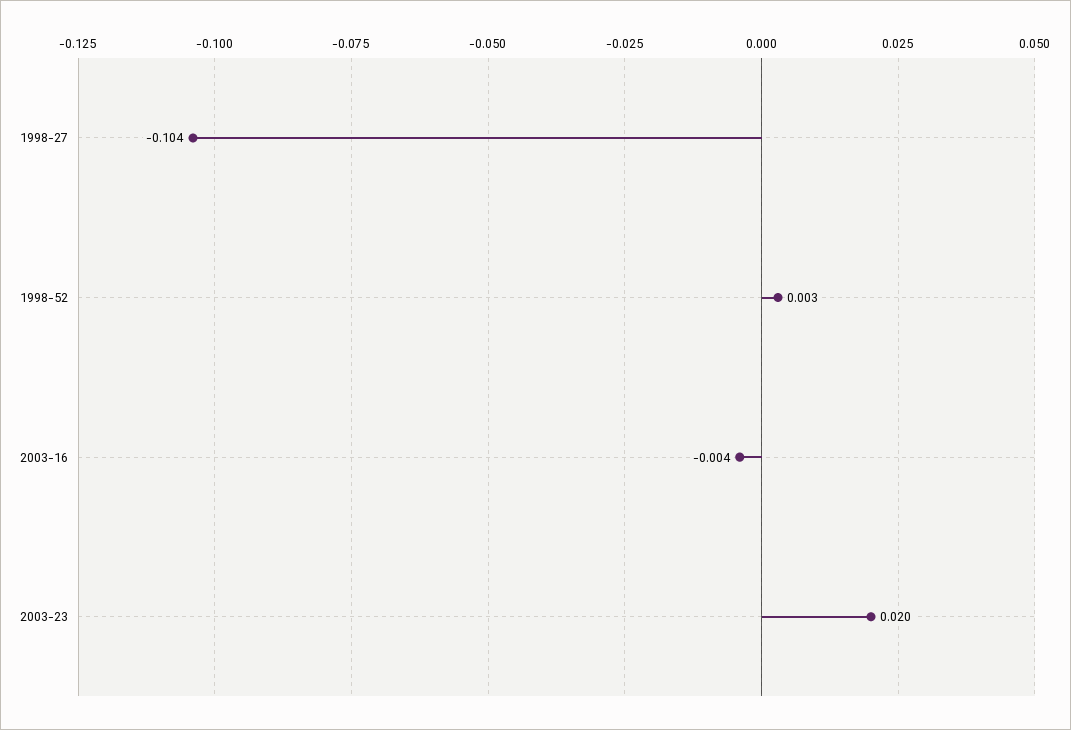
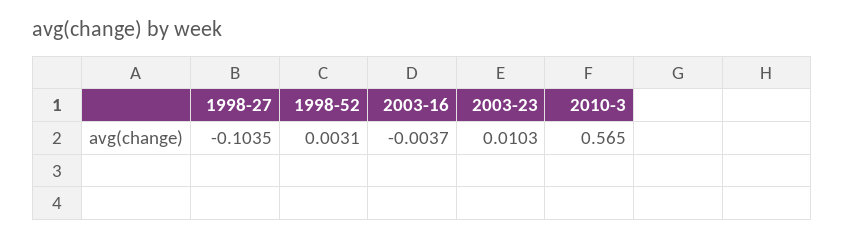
2003-23: 0.02 -> 0.0103
2010-3: none -> 0.565

